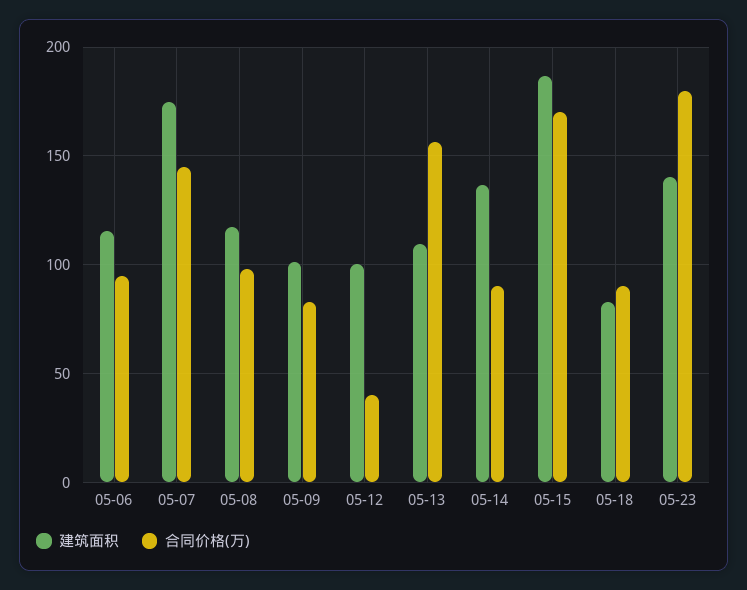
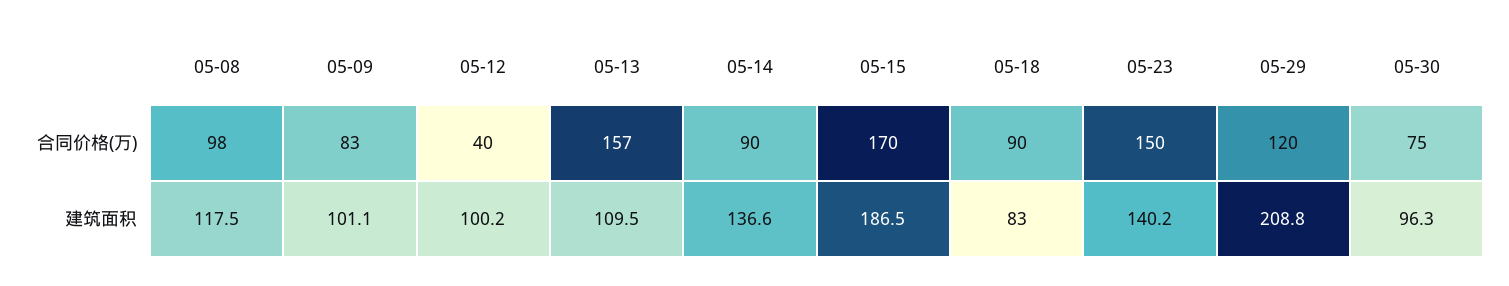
建筑面积, 05-06: 115 -> none
合同价格(万), 05-06: 95 -> none
建筑面积, 05-07: 175 -> none
合同价格(万), 05-07: 145 -> none
合同价格(万), 05-23: 180 -> 150
合同价格(万), 05-29: none -> 120
合同价格(万), 05-30: none -> 75
建筑面积, 05-29: none -> 208.8
建筑面积, 05-30: none -> 96.3

